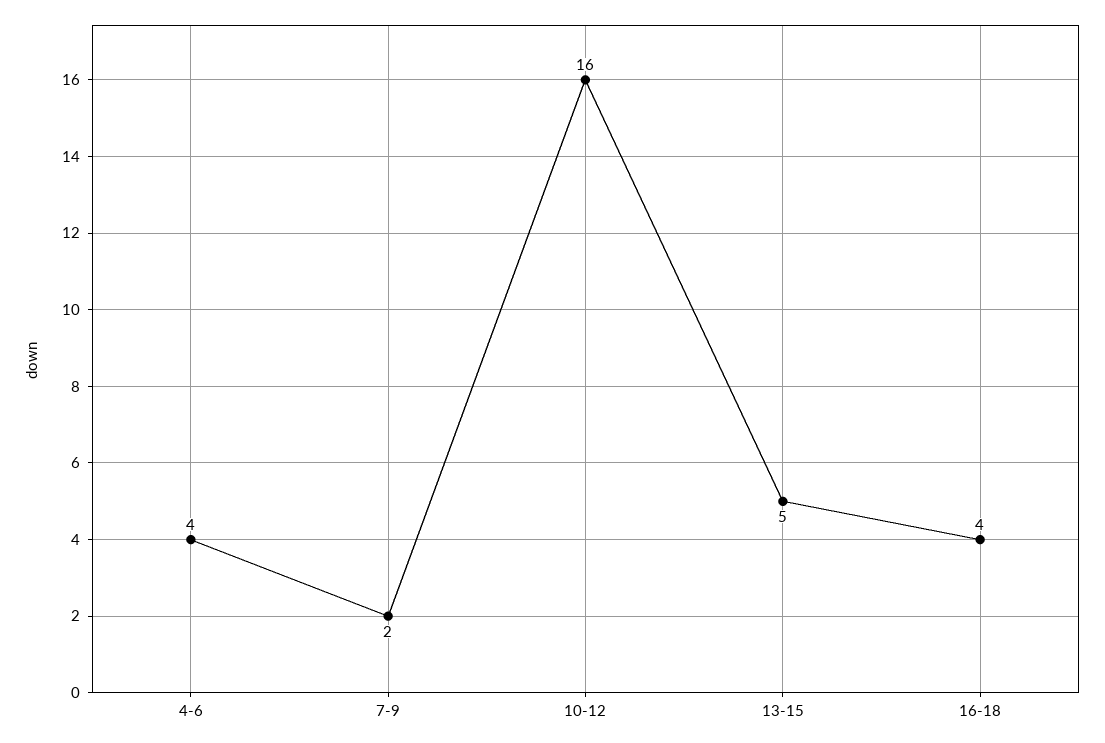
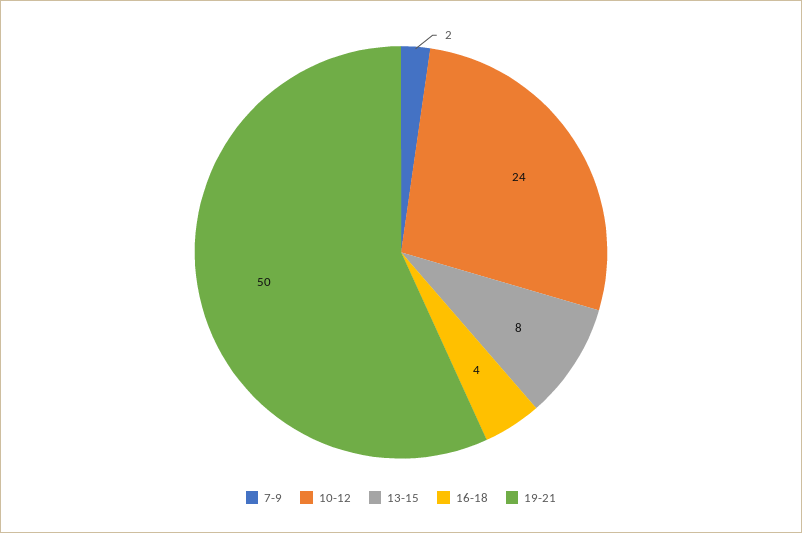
4-6: 4 -> none
10-12: 16 -> 24
13-15: 5 -> 8
19-21: none -> 50

